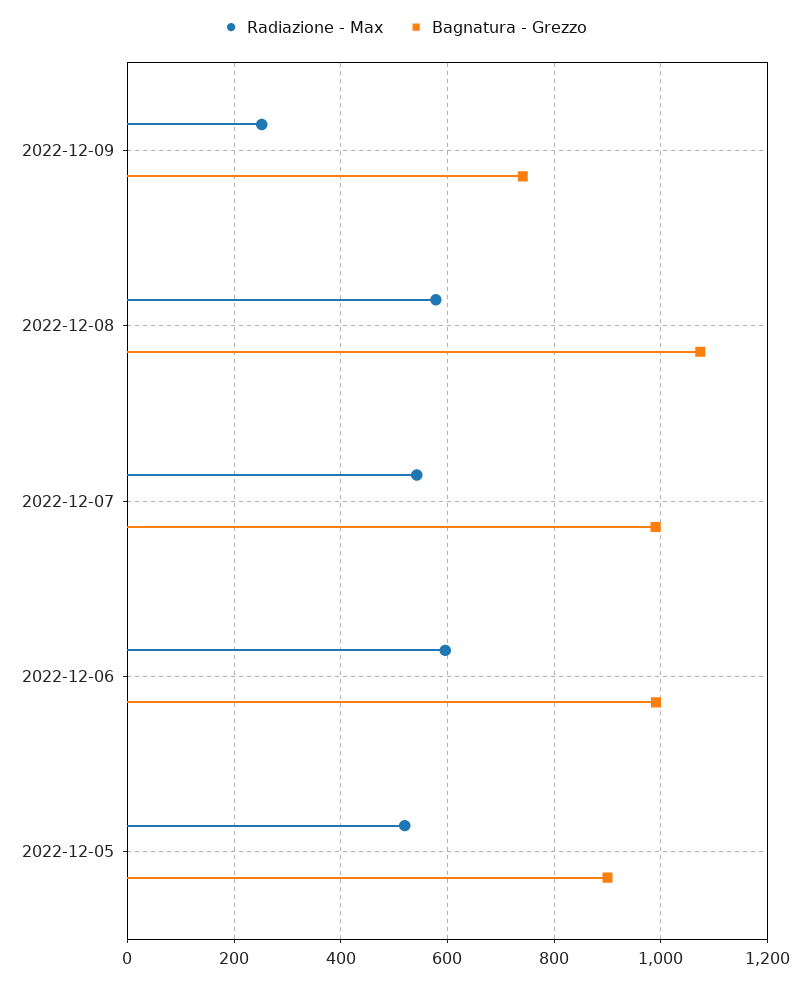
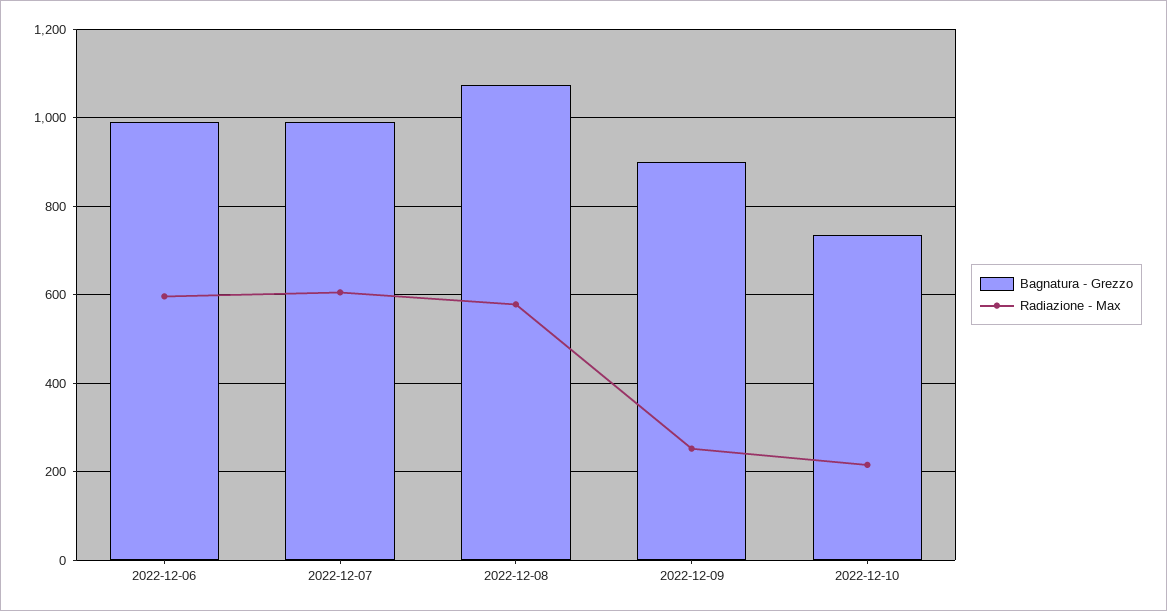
Bagnatura - Grezzo, 2022-12-09: 740 -> 900
Radiazione - Max, 2022-12-07: 540 -> 600
Radiazione - Max, 2022-12-05: 520 -> none
Bagnatura - Grezzo, 2022-12-05: 900 -> none
Bagnatura - Grezzo, 2022-12-10: none -> 740
Radiazione - Max, 2022-12-10: none -> 220

